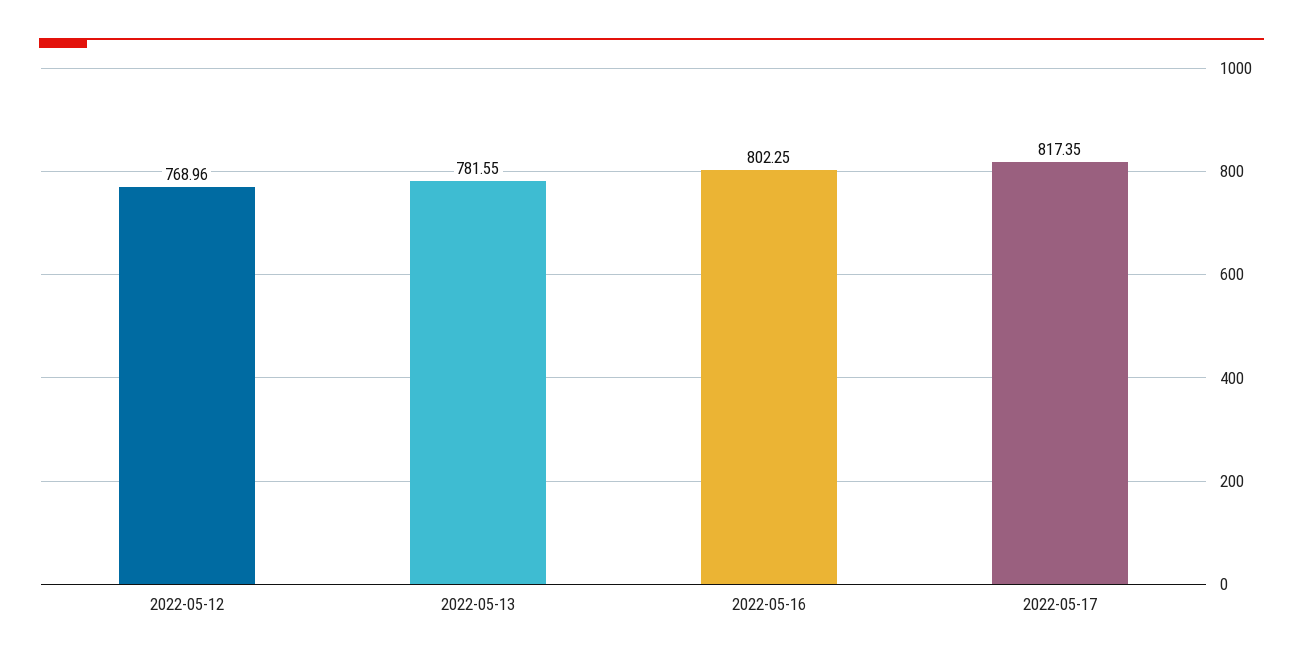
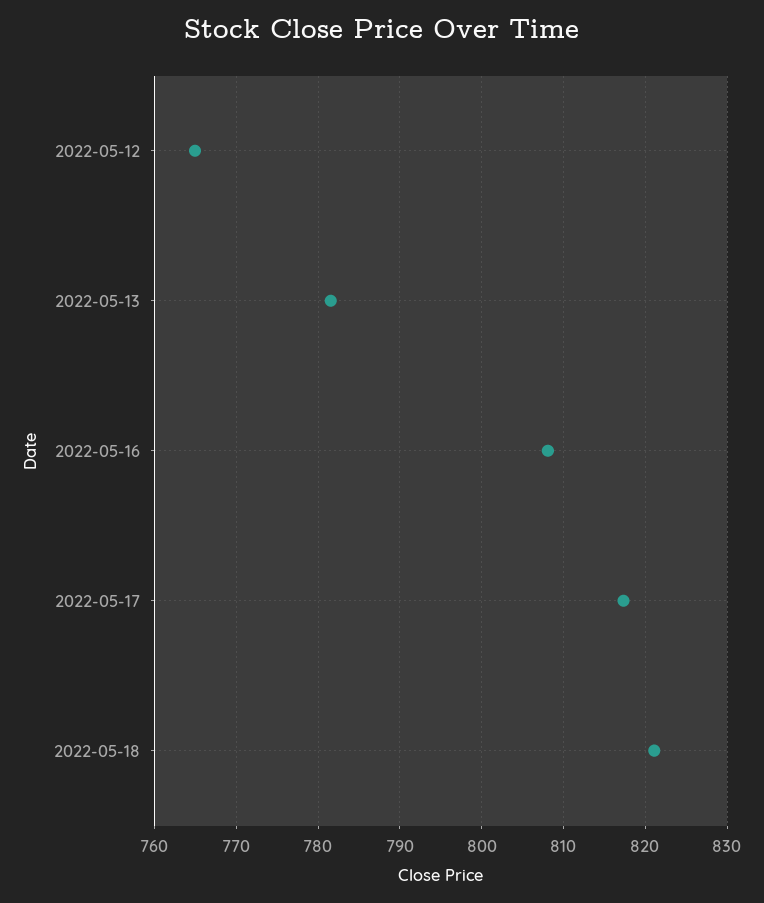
2022-05-12: 768.96 -> 765
2022-05-16: 802.25 -> 808
2022-05-18: none -> 821

